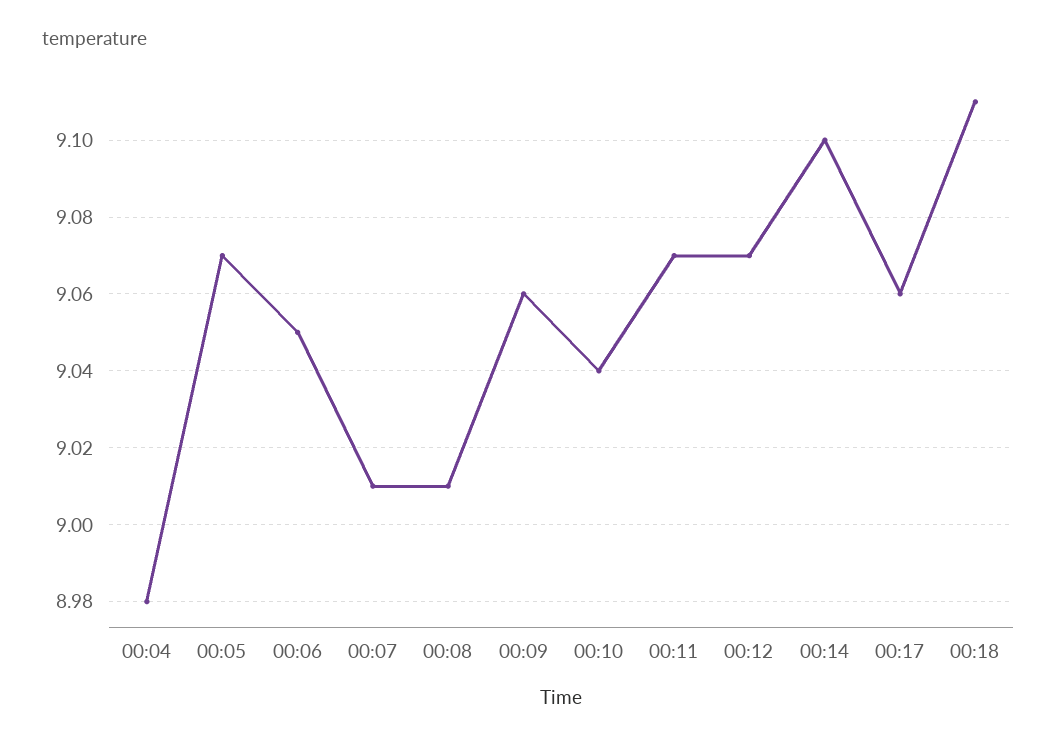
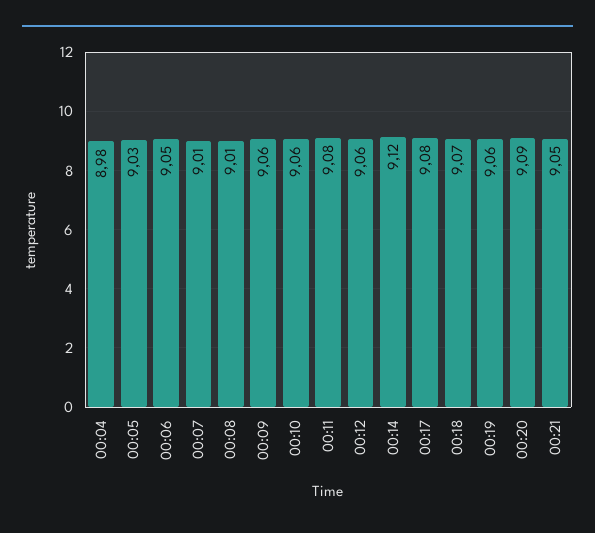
00:05: 9.07 -> 9.03
00:10: 9.04 -> 9.06
00:11: 9.07 -> 9.08
00:12: 9.07 -> 9.06
00:14: 9.1 -> 9.12
00:17: 9.06 -> 9.08
00:18: 9.11 -> 9.07
00:19: none -> 9.06
00:20: none -> 9.09
00:21: none -> 9.05

